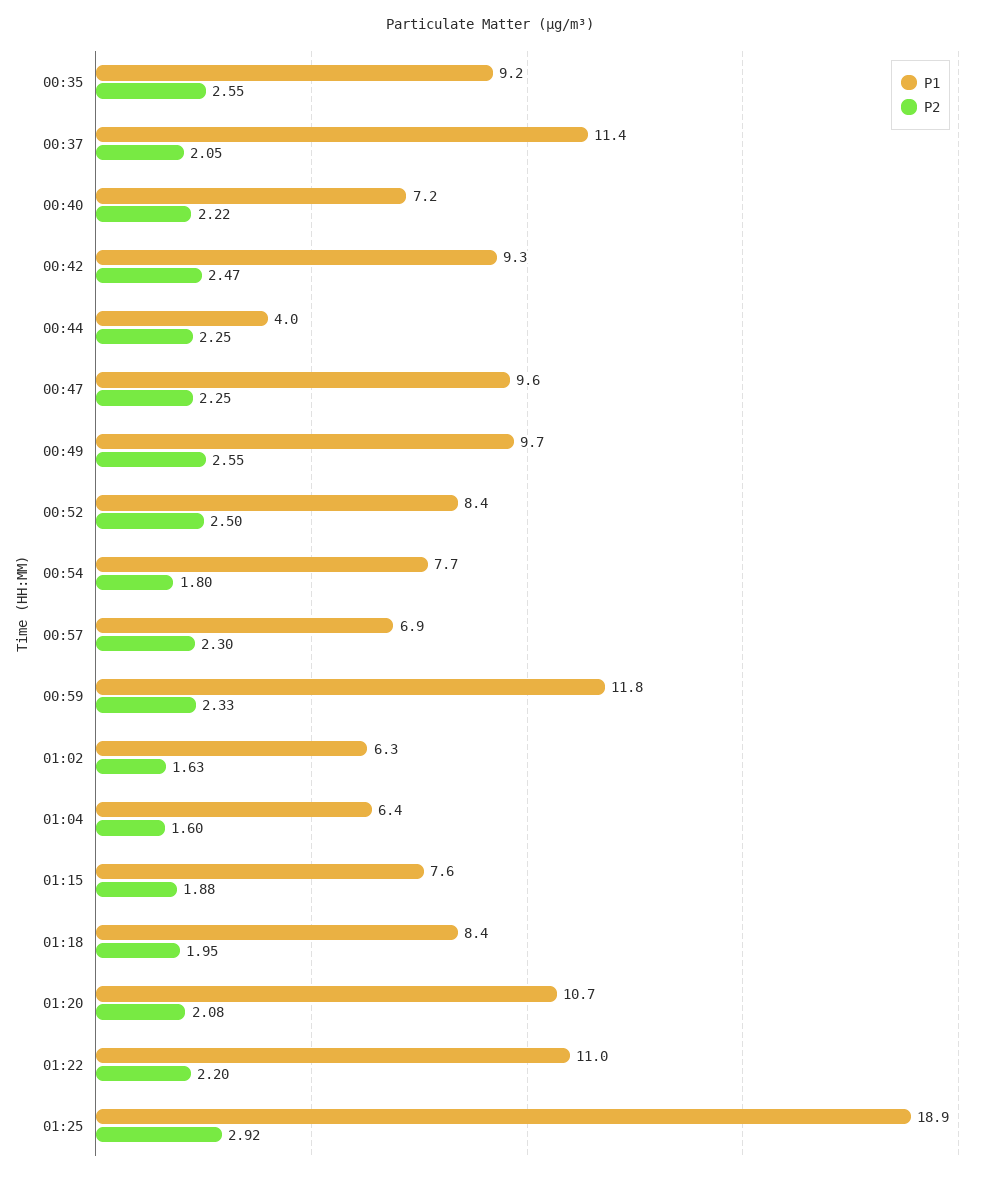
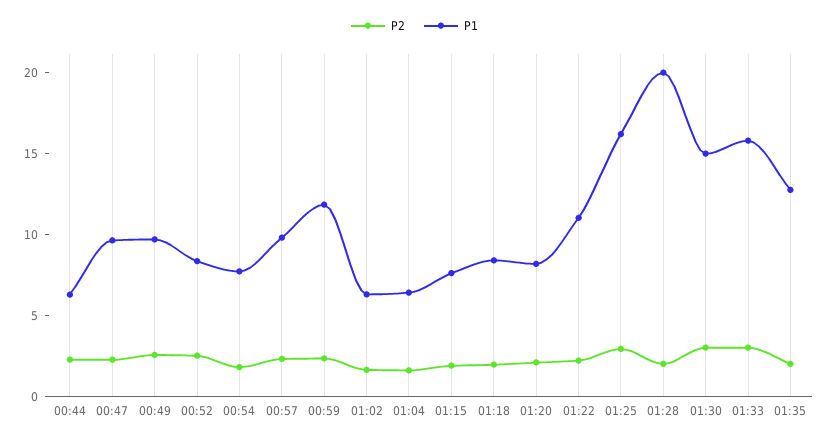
P1, 00:35: 9.2 -> none
P2, 00:35: 2.55 -> none
P1, 00:37: 11.4 -> none
P2, 00:37: 2.05 -> none
P1, 00:40: 7.2 -> none
P2, 00:40: 2.22 -> none
P1, 00:42: 9.3 -> none
P2, 00:42: 2.47 -> none
P1, 00:44: 4 -> 6
P1, 00:57: 6.9 -> 10
P1, 01:20: 10.7 -> 8
P1, 01:25: 18.9 -> 16
P2, 01:28: none -> 2
P1, 01:28: none -> 20
P2, 01:30: none -> 3
P1, 01:30: none -> 15
P2, 01:33: none -> 3
P1, 01:33: none -> 16
P2, 01:35: none -> 2
P1, 01:35: none -> 13

